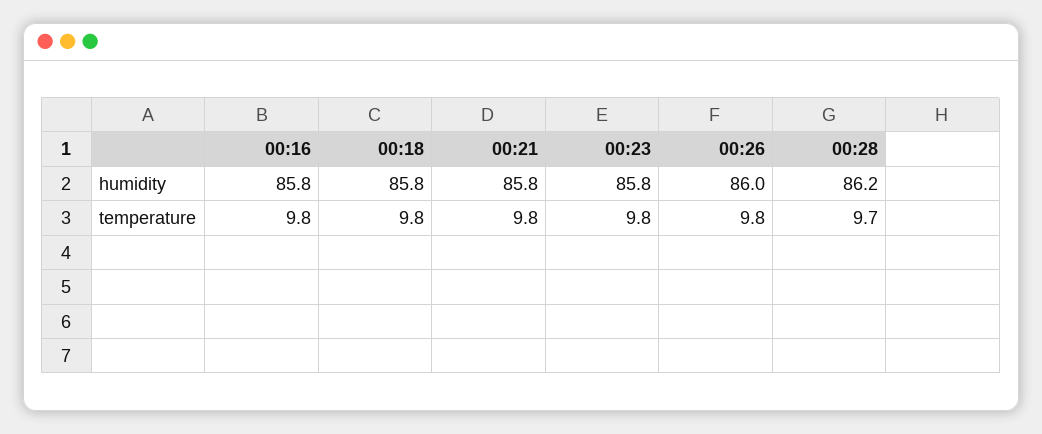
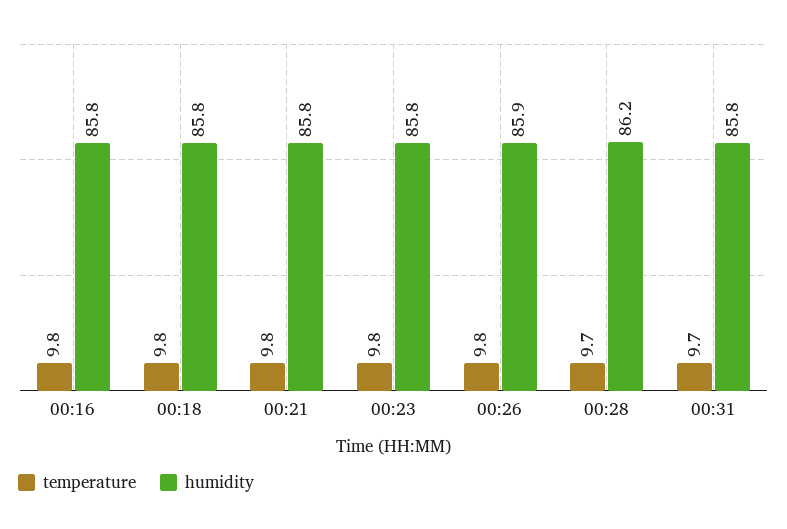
humidity, 00:26: 86 -> 85.9
temperature, 00:31: none -> 9.7
humidity, 00:31: none -> 85.8

